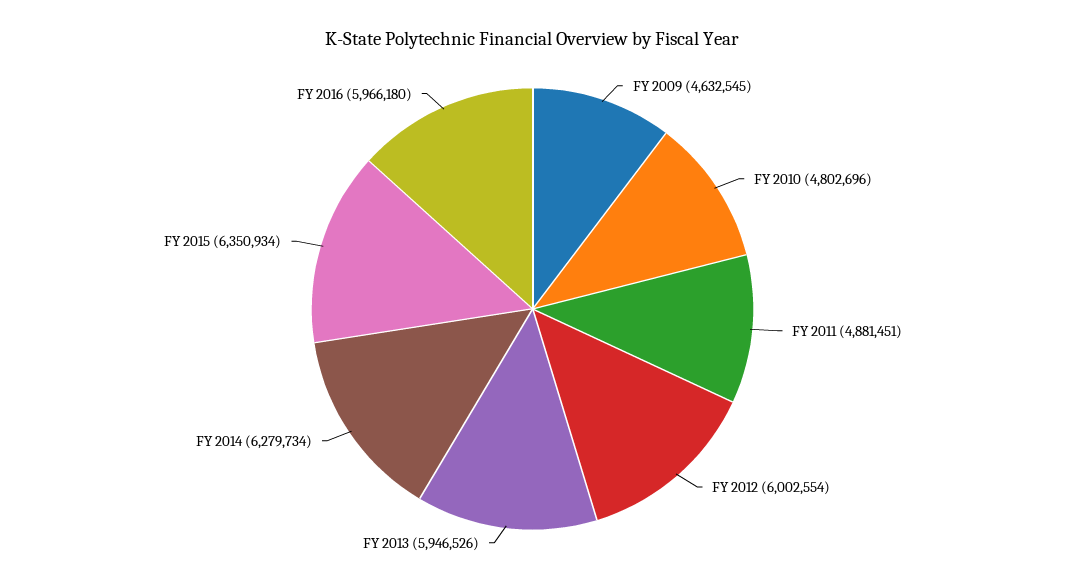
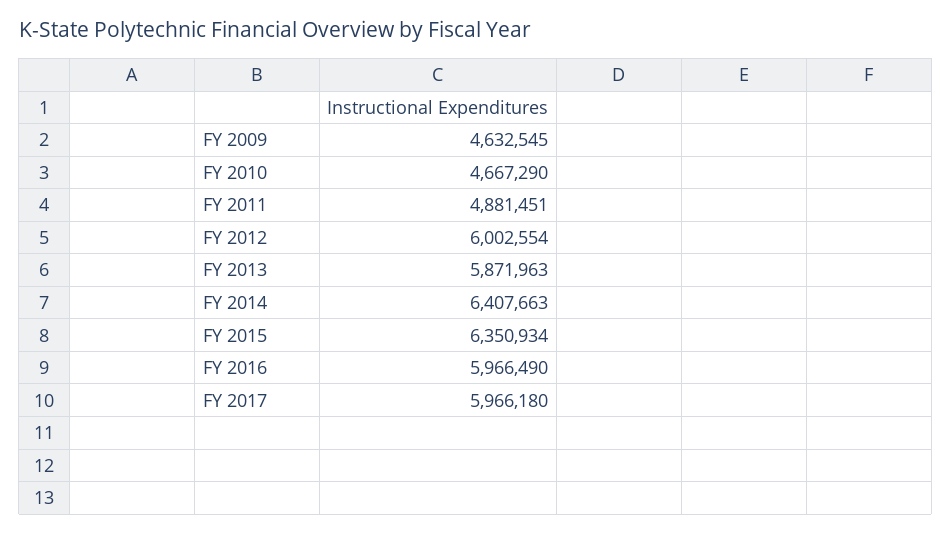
FY 2010: 4802696 -> 4667290
FY 2013: 5946526 -> 5871963
FY 2014: 6279734 -> 6407663
FY 2016: 5966180 -> 5966490
FY 2017: none -> 5966180

